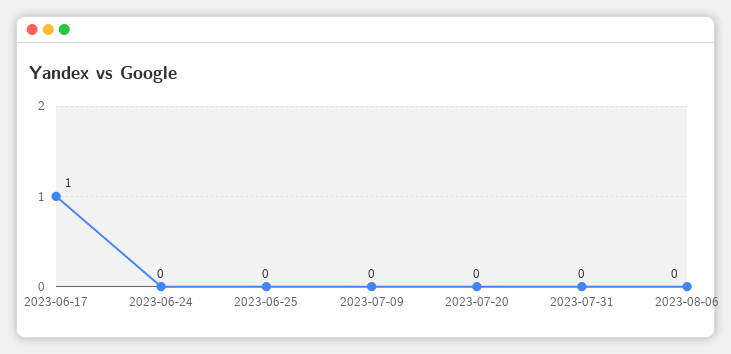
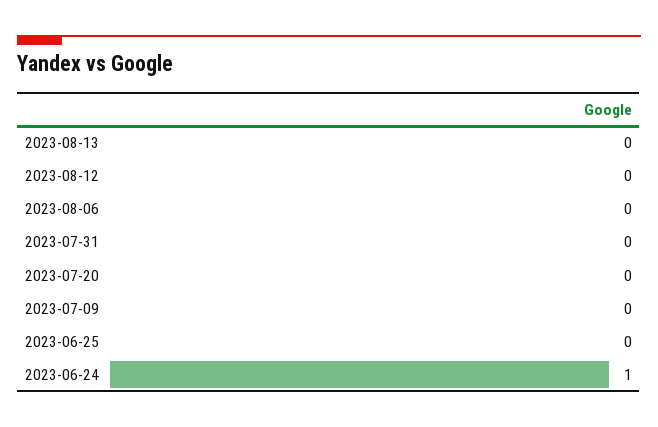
2023-06-17: 1 -> none
2023-06-24: 0 -> 1
2023-08-13: none -> 0
2023-08-12: none -> 0

